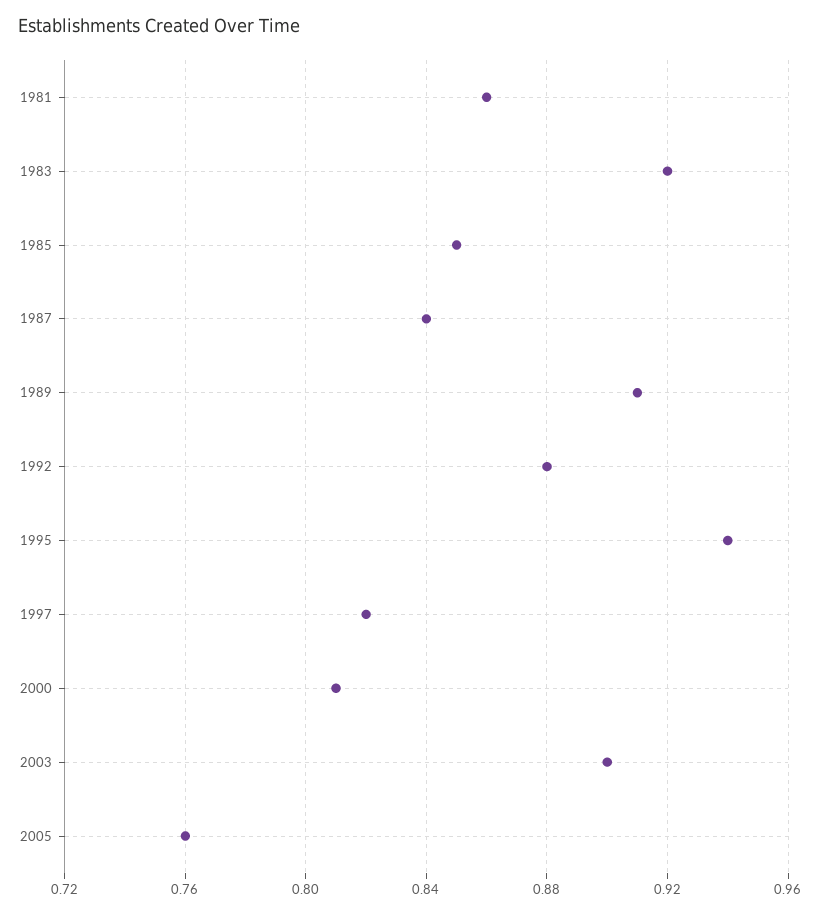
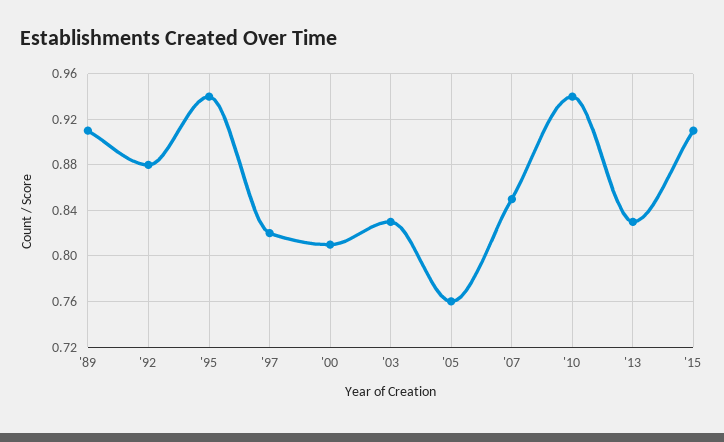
1981: 0.86 -> none
1983: 0.92 -> none
1985: 0.85 -> none
1987: 0.84 -> none
2003: 0.9 -> 0.83
'07: none -> 0.85
'10: none -> 0.94
'13: none -> 0.83
'15: none -> 0.91

